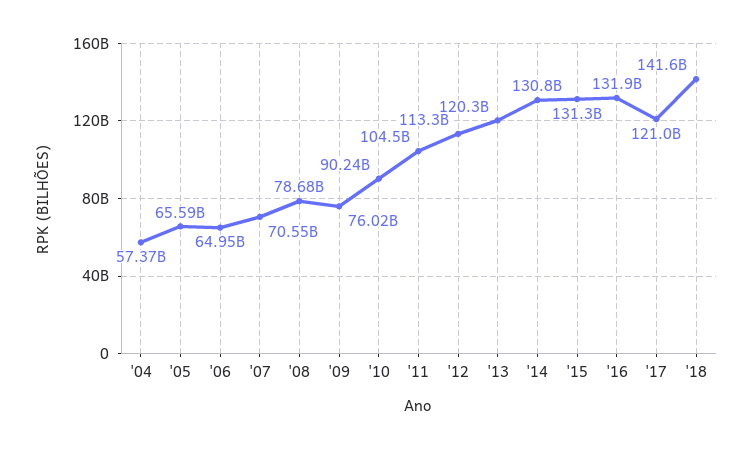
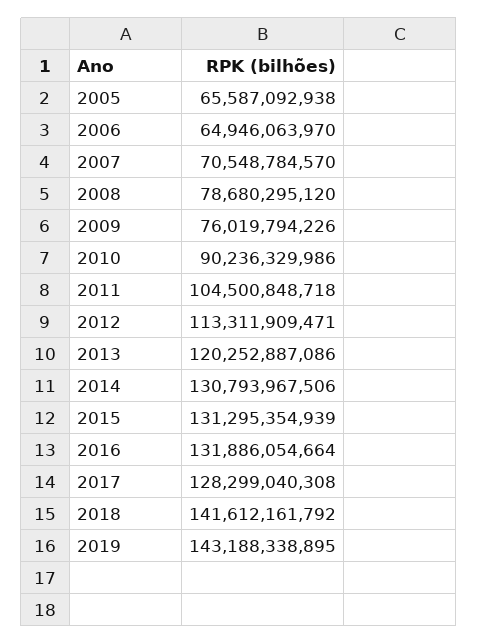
'04: 57370000000 -> none
'17: 121000000000 -> 128299040308
2019: none -> 143188338895

